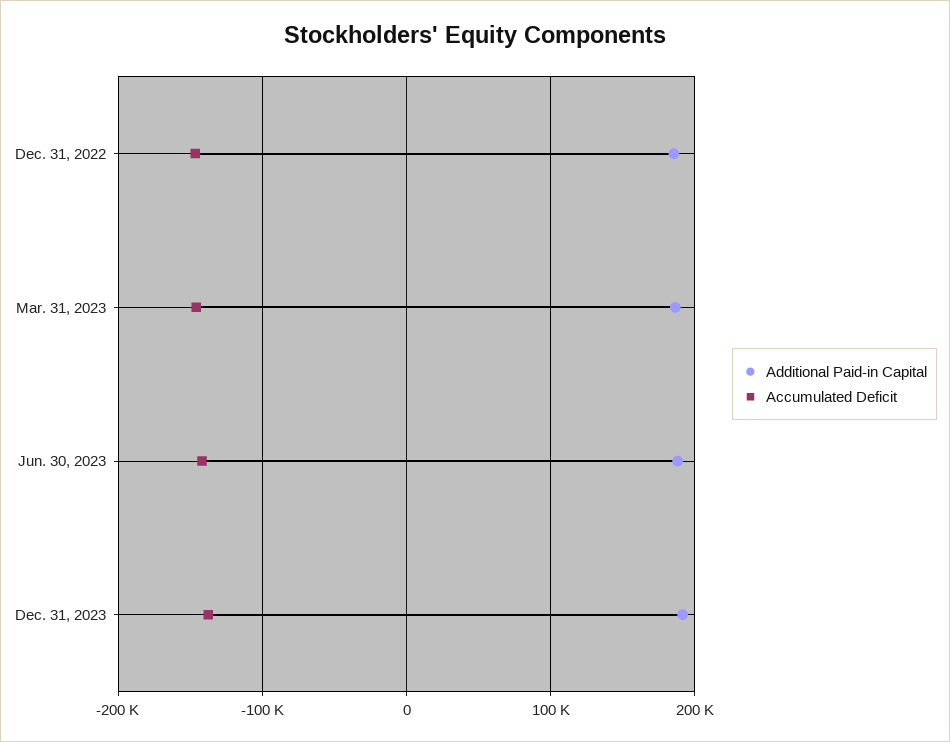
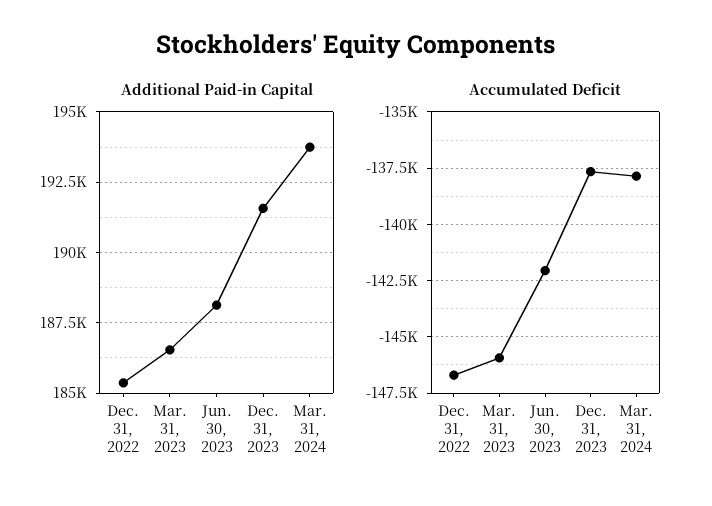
Additional Paid-in Capital, Mar. 31, 2024: none -> 193750
Accumulated Deficit, Mar. 31, 2024: none -> -138000

